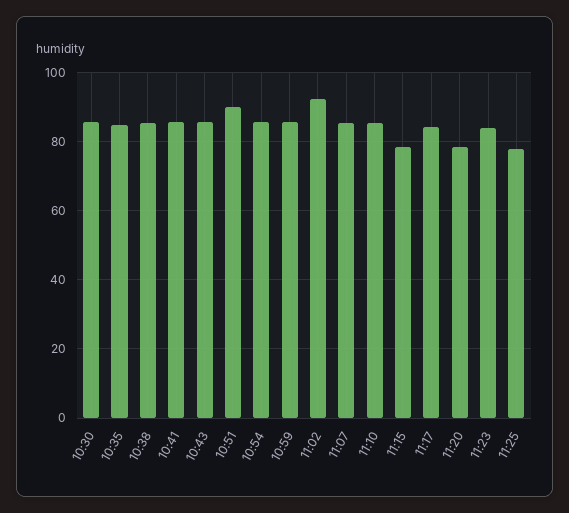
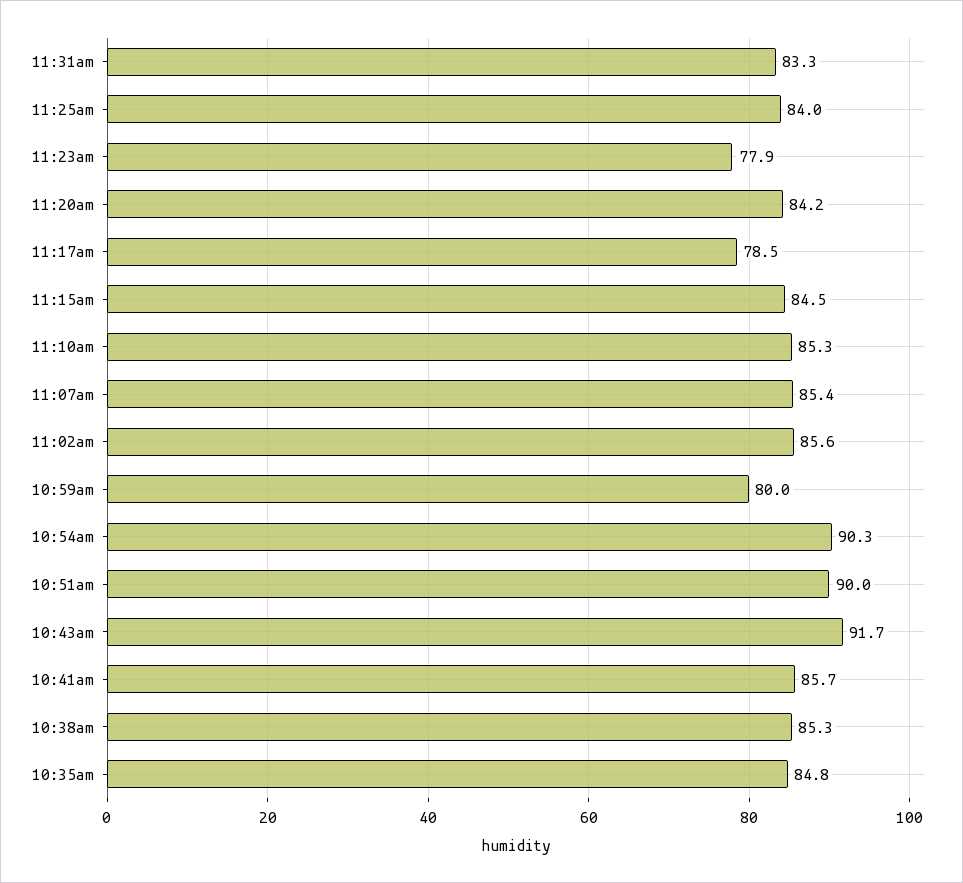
10:30: 86 -> none
10:43: 86 -> 91.7
10:54: 86 -> 90.3
10:59: 86 -> 80
11:02: 92 -> 85.6
11:15: 78 -> 84.5
11:17: 84 -> 78.5
11:20: 78 -> 84.2
11:23: 84 -> 77.9
11:25: 78 -> 84
11:31am: none -> 83.3

